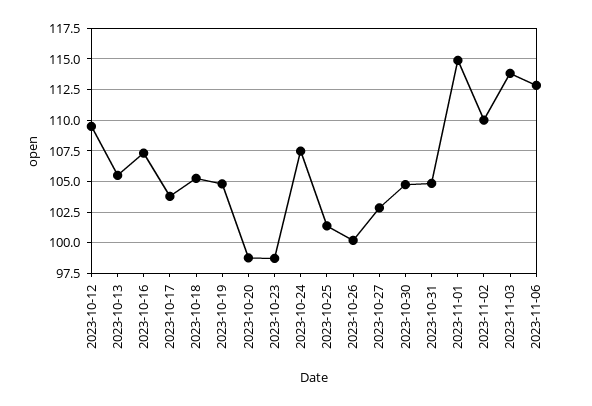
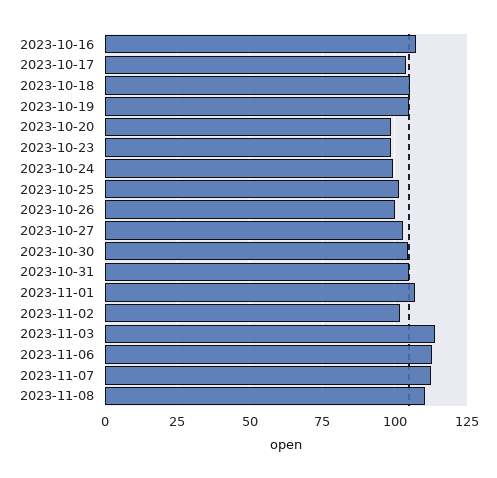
2023-10-12: 109.5 -> none
2023-10-13: 105.5 -> none
2023-10-24: 107.5 -> 100
2023-11-01: 115 -> 107.5
2023-11-02: 110 -> 102.5
2023-11-07: none -> 112.5
2023-11-08: none -> 110

